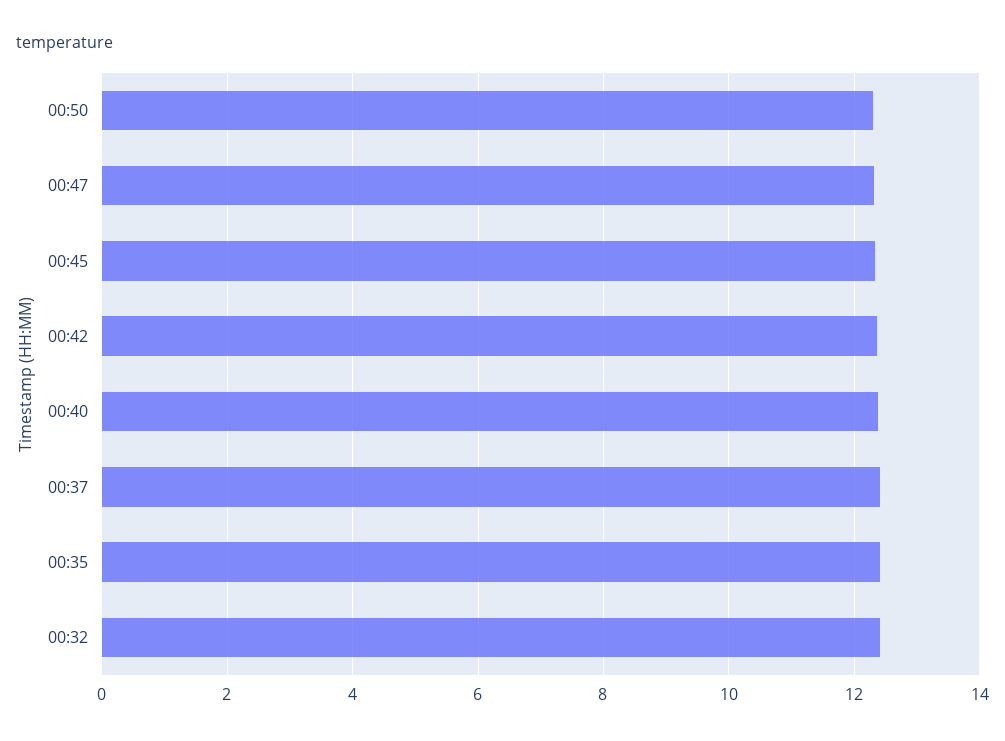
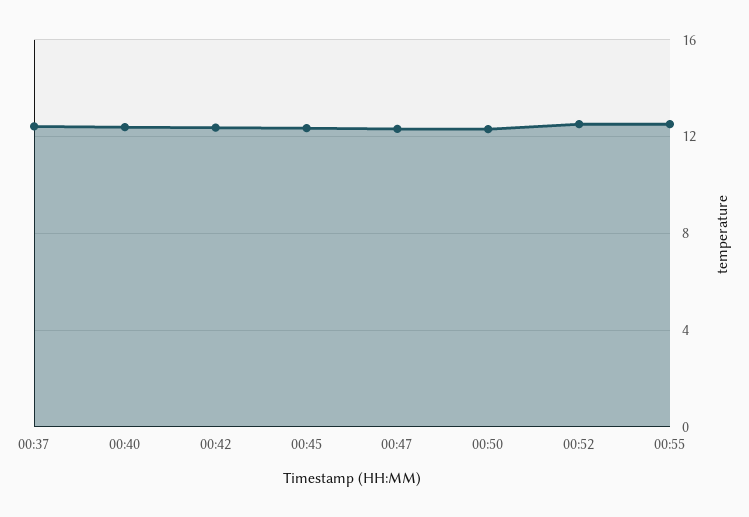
00:35: 12.4 -> none
00:32: 12.4 -> none
00:52: none -> 12.5
00:55: none -> 12.5

